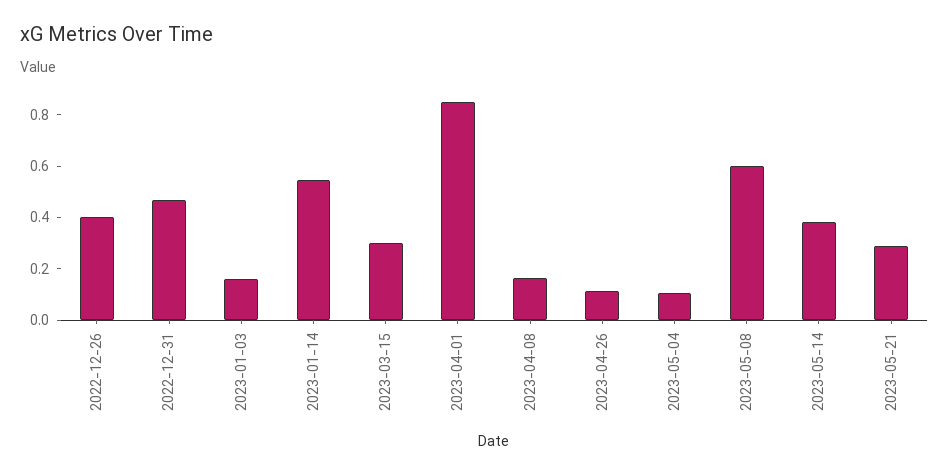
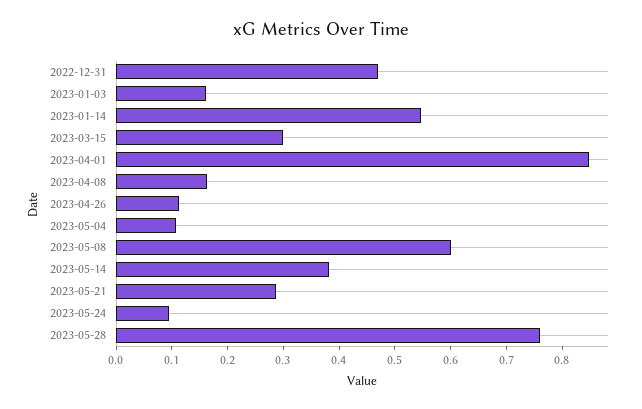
2022-12-26: 0.4 -> none
2023-05-24: none -> 0.1
2023-05-28: none -> 0.76

